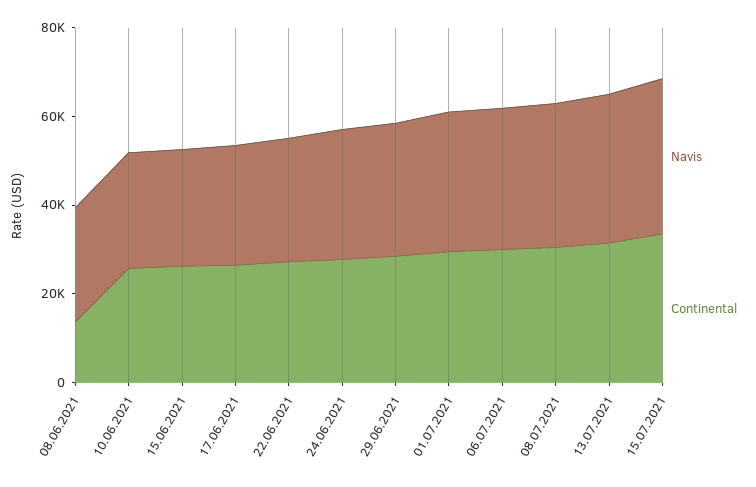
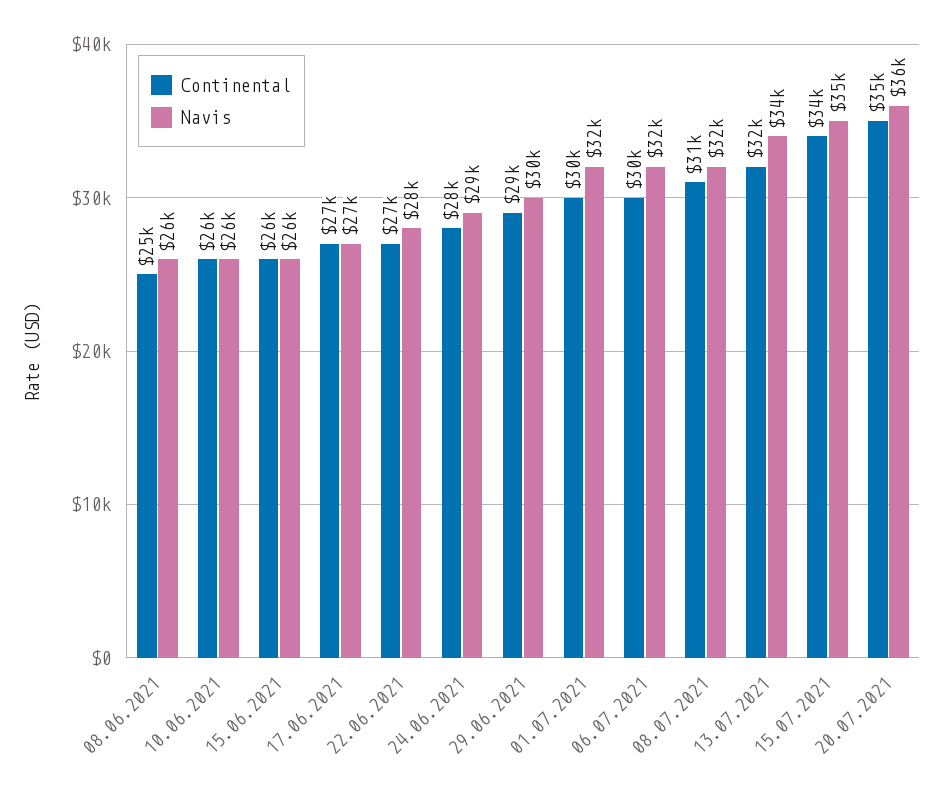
Continental, 08.06.2021: 15000 -> 25000
Continental, 20.07.2021: none -> 35000
Navis, 20.07.2021: none -> 36000

